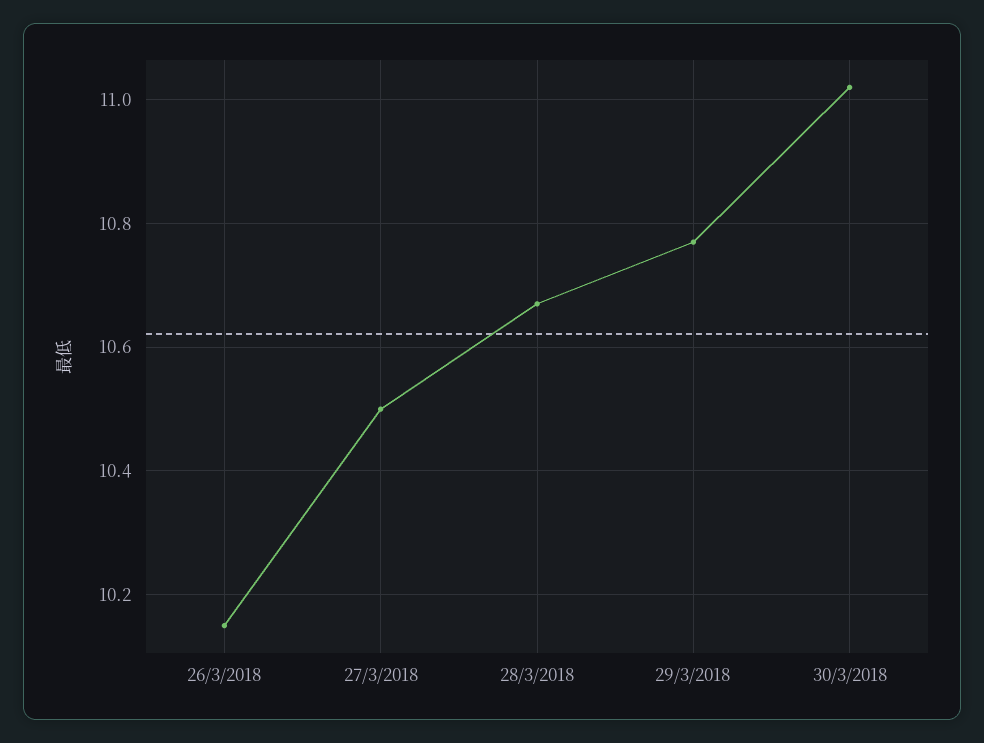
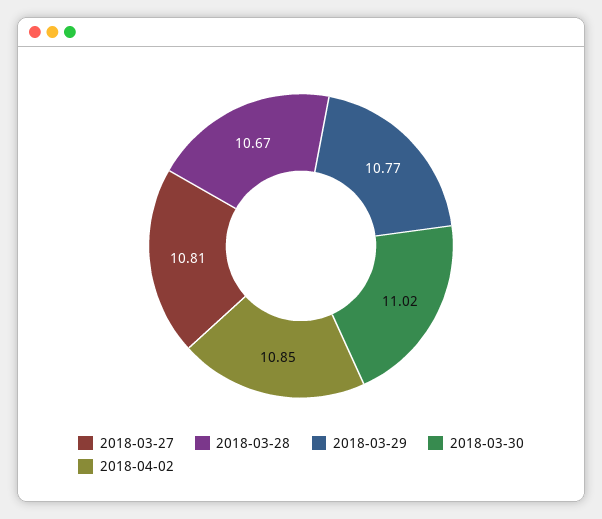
26/3/2018: 10.15 -> none
27/3/2018: 10.5 -> 10.81
2018-04-02: none -> 10.85

